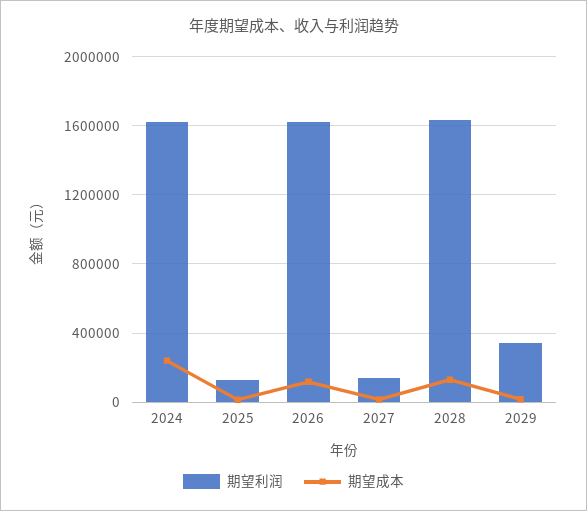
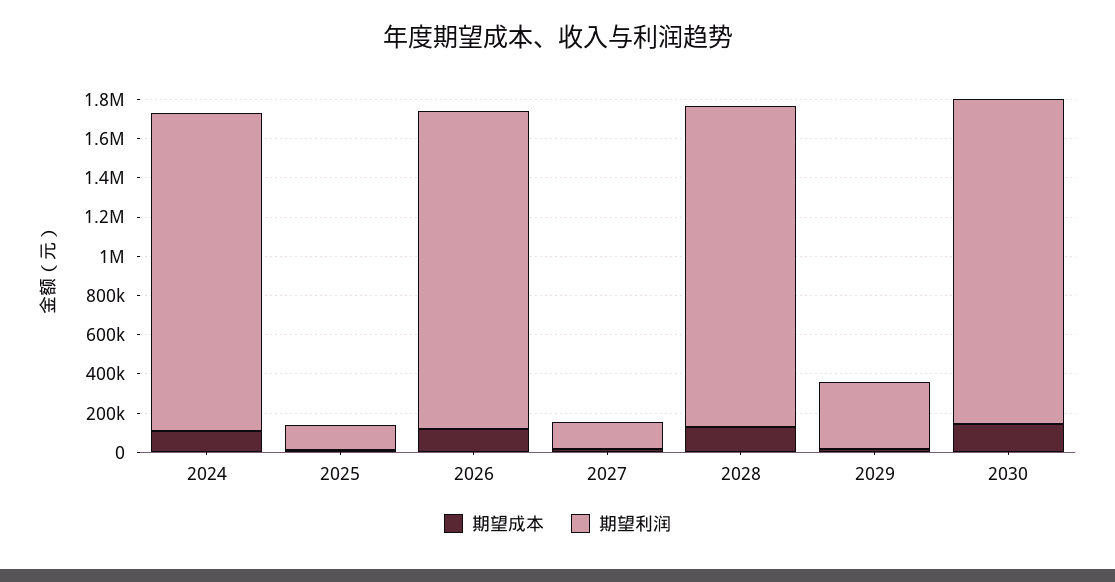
期望成本, 2024: 250000 -> 100000
期望成本, 2030: none -> 150000
期望利润, 2030: none -> 1650000

